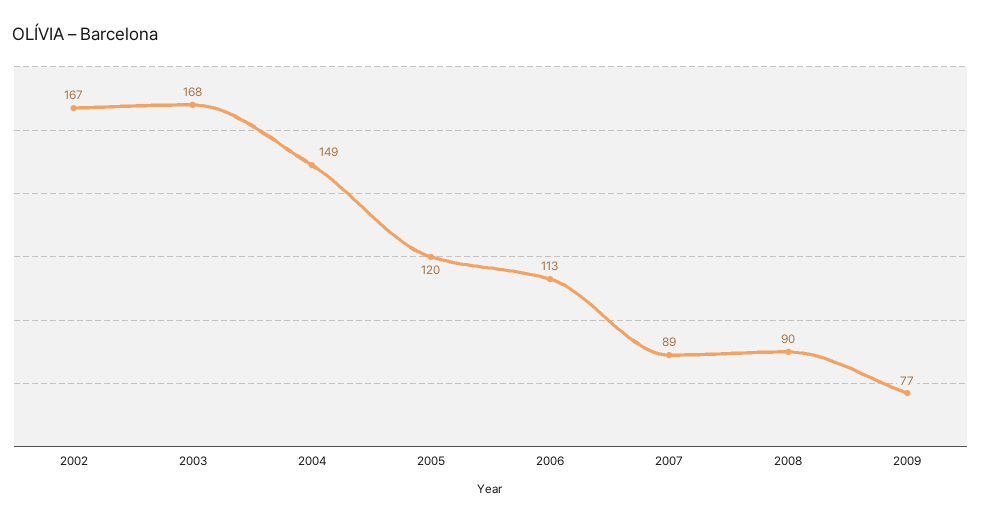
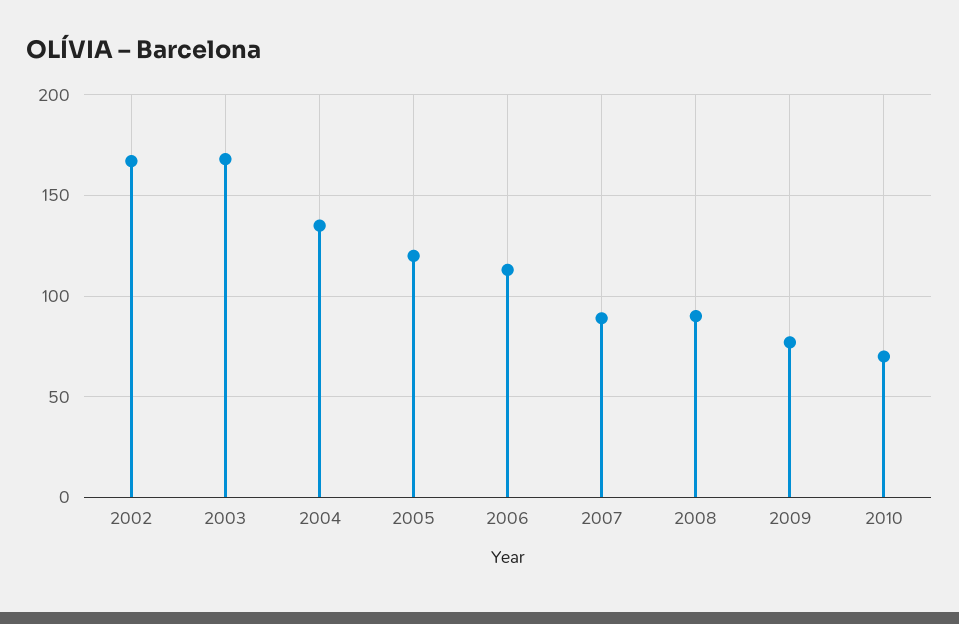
2004: 149 -> 135
2010: none -> 70

